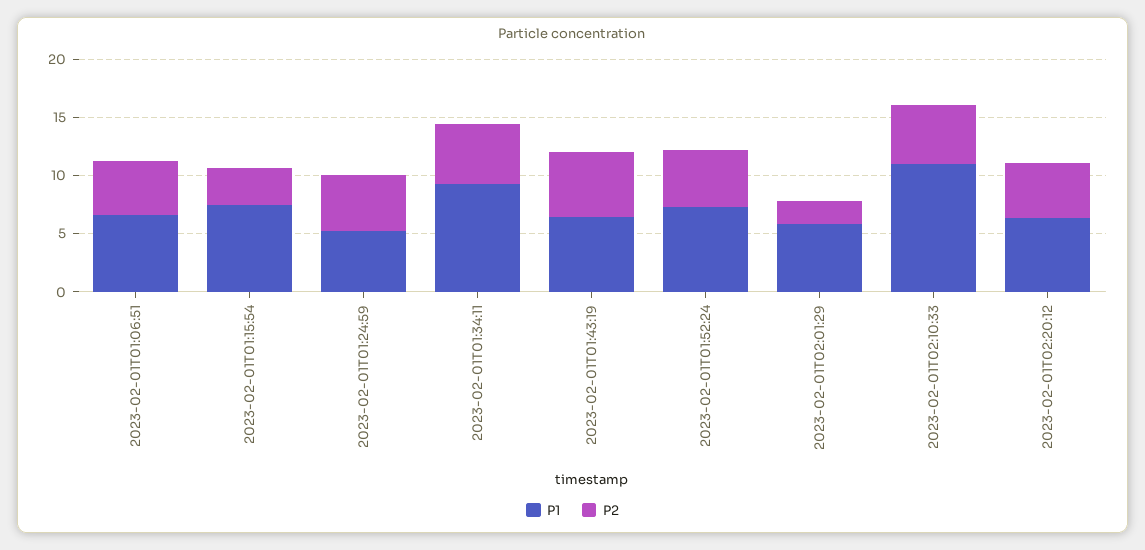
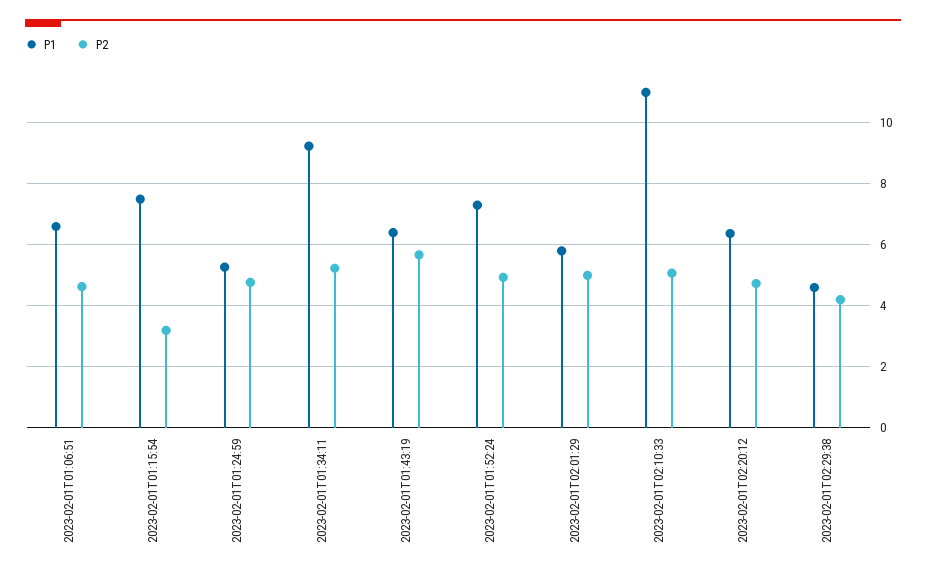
P2, 2023-02-01T02:01:29: 2 -> 5
P1, 2023-02-01T02:29:38: none -> 4.6
P2, 2023-02-01T02:29:38: none -> 4.2

